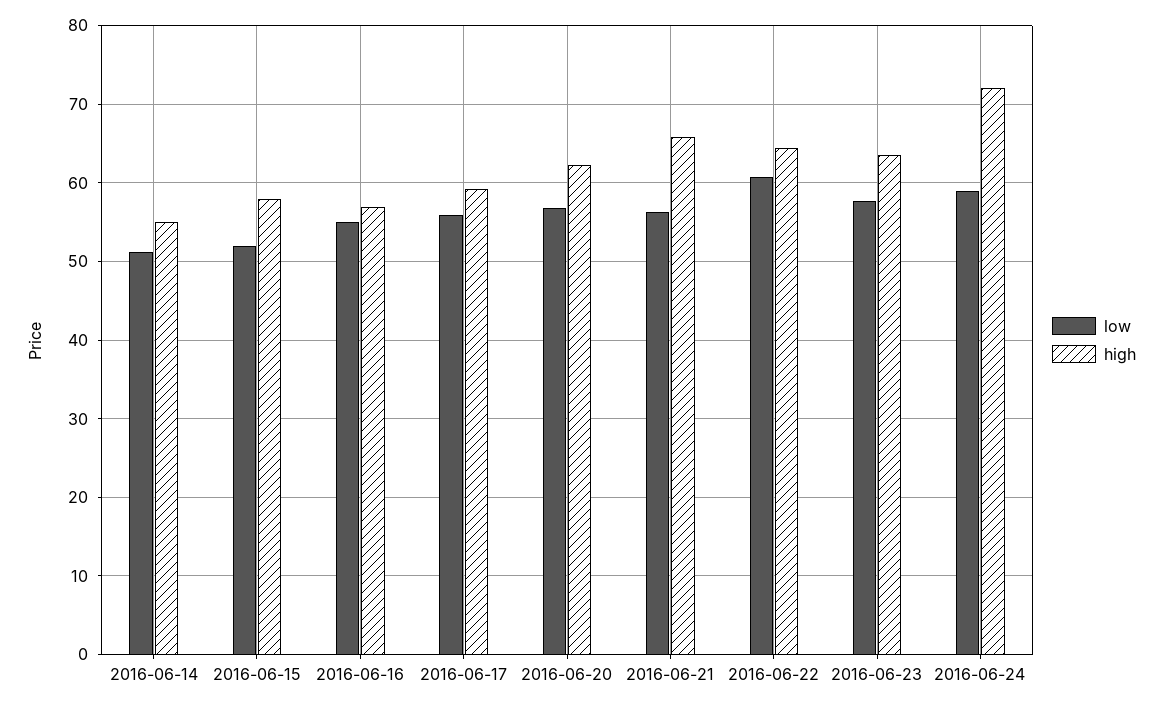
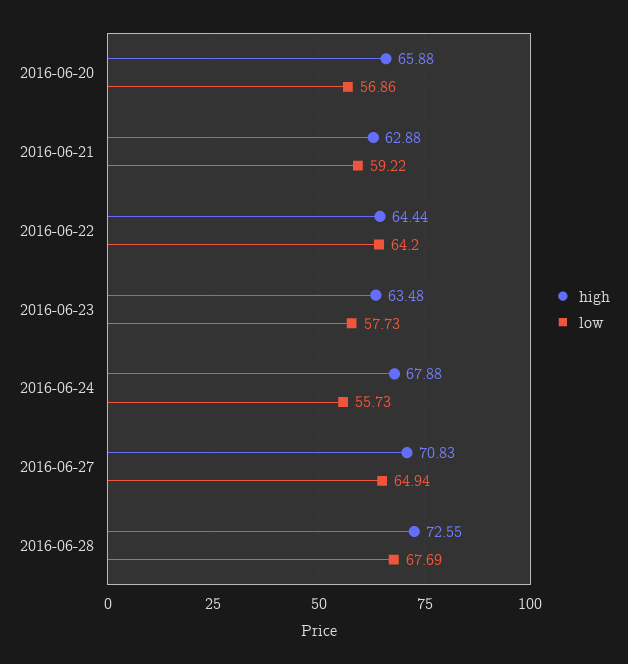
low, 2016-06-14: 51 -> none
high, 2016-06-14: 55 -> none
low, 2016-06-15: 52 -> none
high, 2016-06-15: 58 -> none
low, 2016-06-16: 55 -> none
high, 2016-06-16: 57 -> none
low, 2016-06-17: 56 -> none
high, 2016-06-17: 59 -> none
high, 2016-06-20: 62 -> 65.88
low, 2016-06-21: 56 -> 59.22
high, 2016-06-21: 66 -> 62.88
low, 2016-06-22: 61 -> 64.2
low, 2016-06-24: 59 -> 55.73
high, 2016-06-24: 72 -> 67.88
high, 2016-06-27: none -> 70.83
low, 2016-06-27: none -> 64.94
high, 2016-06-28: none -> 72.55
low, 2016-06-28: none -> 67.69

